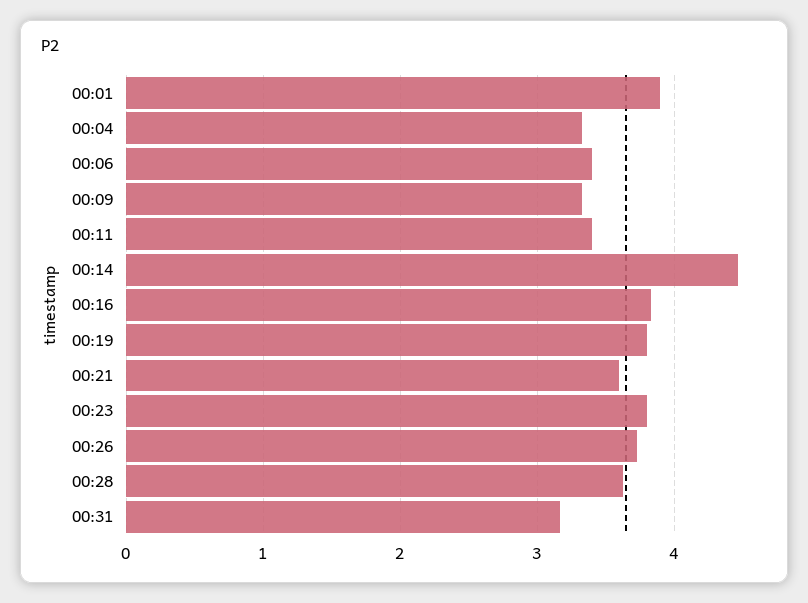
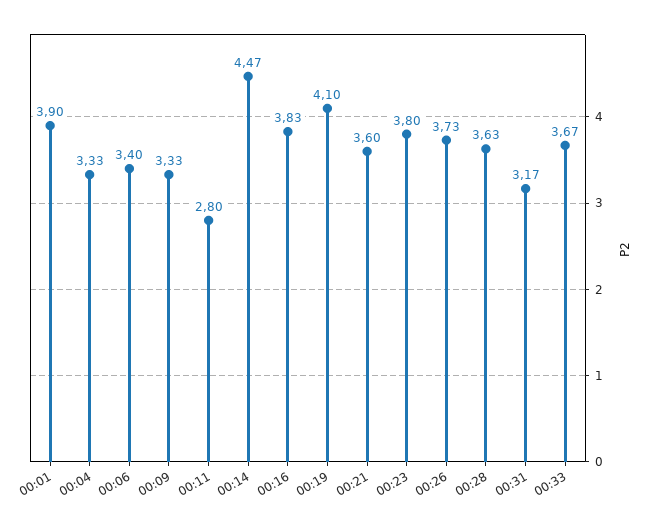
00:11: 3.4 -> 2.8
00:19: 3.8 -> 4.1
00:33: none -> 3.67

